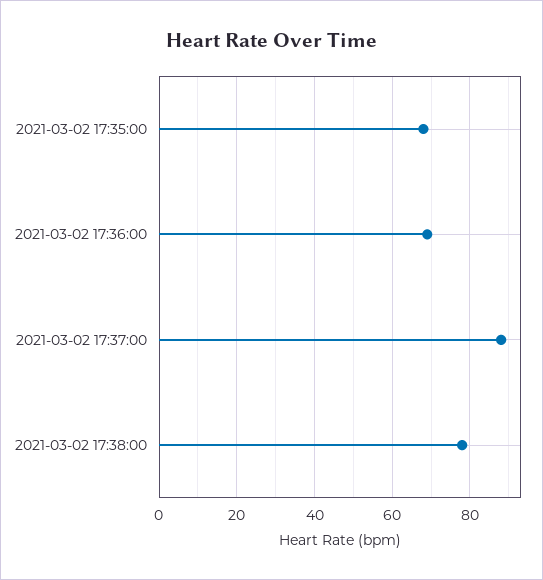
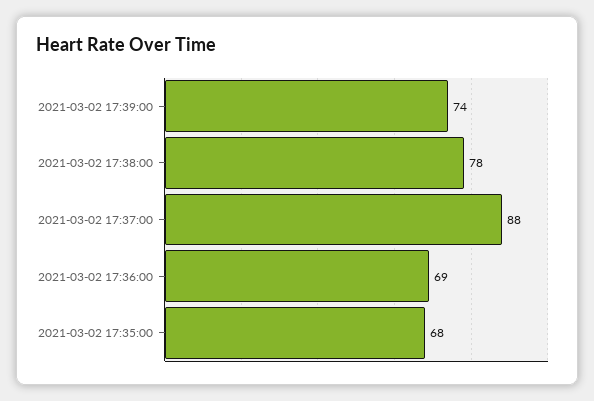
2021-03-02 17:39:00: none -> 74

